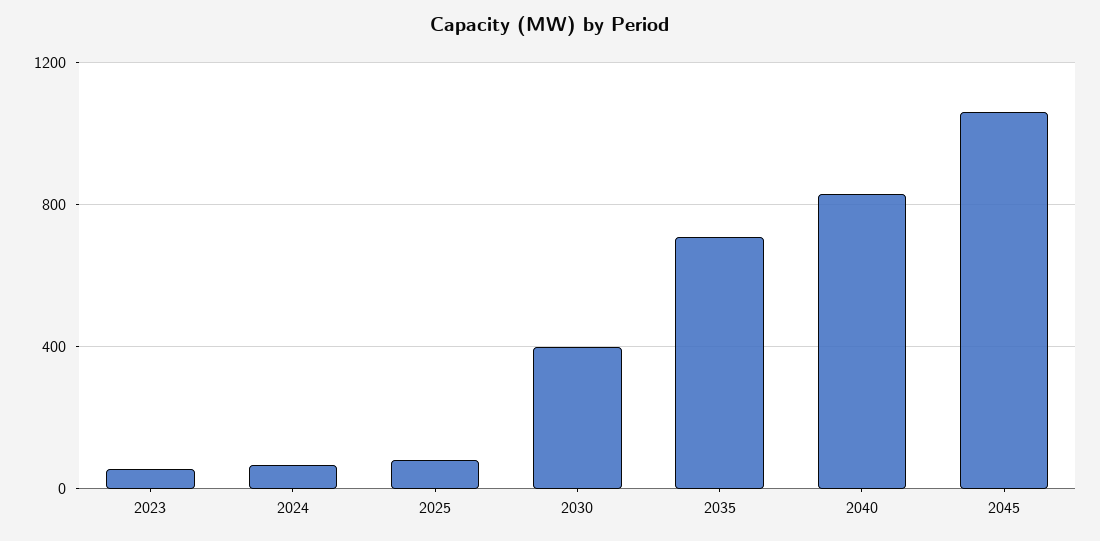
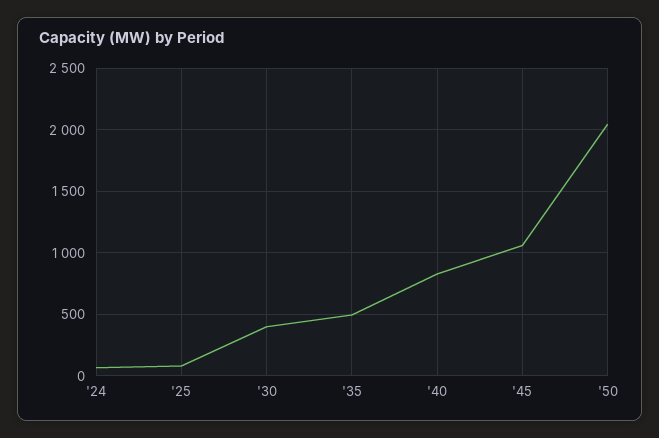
2023: 50 -> none
2035: 700 -> 500
'50: none -> 2050

